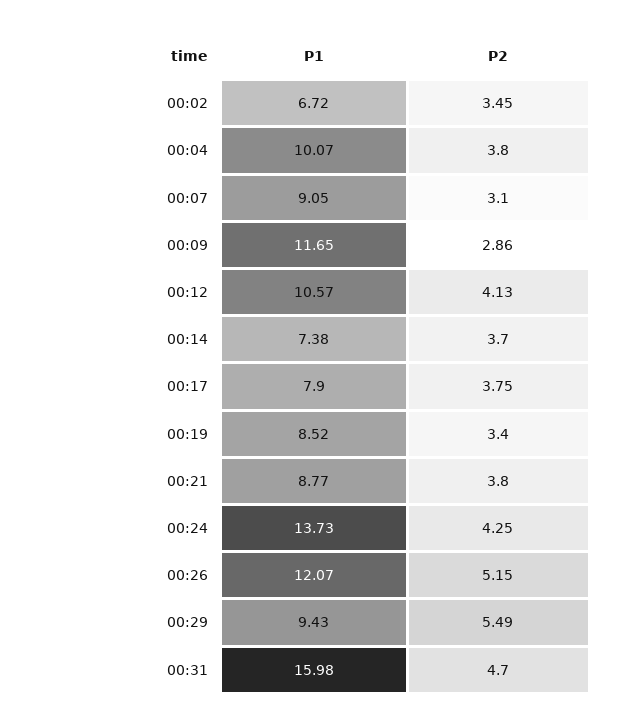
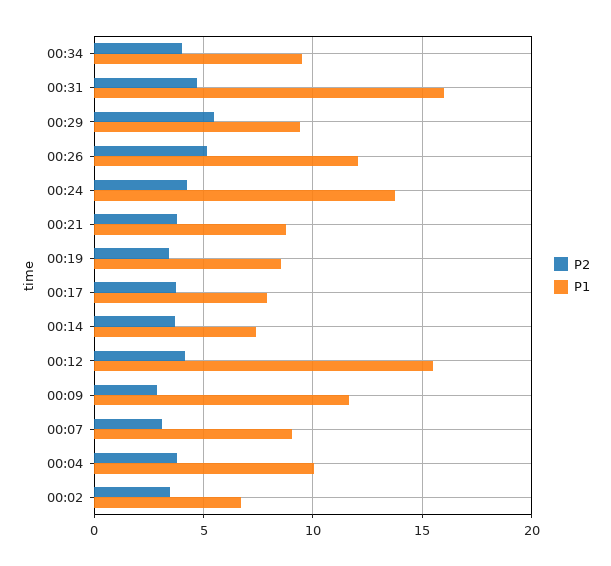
P1, 00:12: 10.57 -> 15.5
P2, 00:34: none -> 4
P1, 00:34: none -> 9.5

